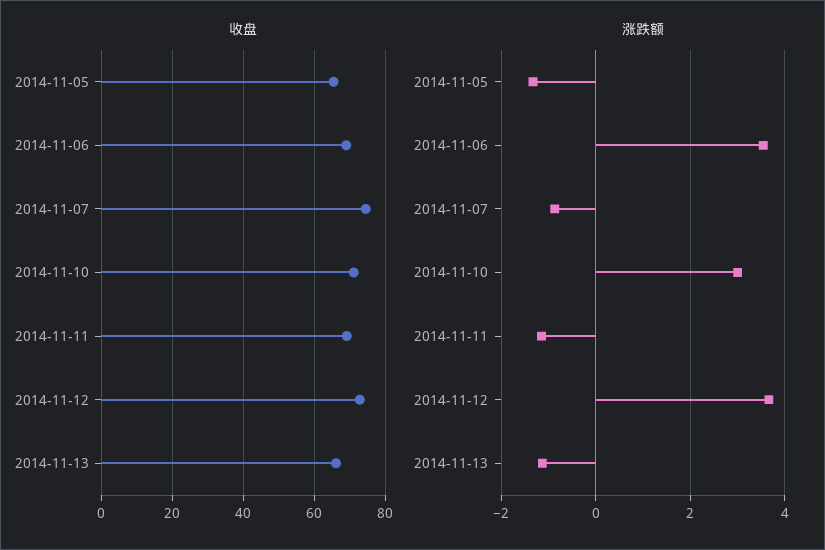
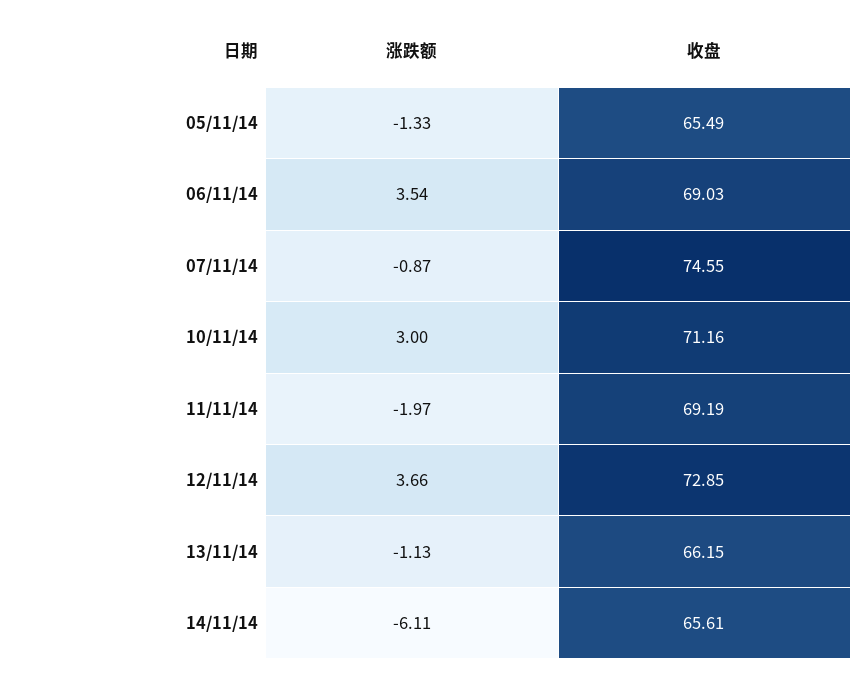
涨跌额, 2014-11-11: -1.2 -> -1.97
涨跌额, 14/11/14: none -> -6.11
收盘, 14/11/14: none -> 65.61

